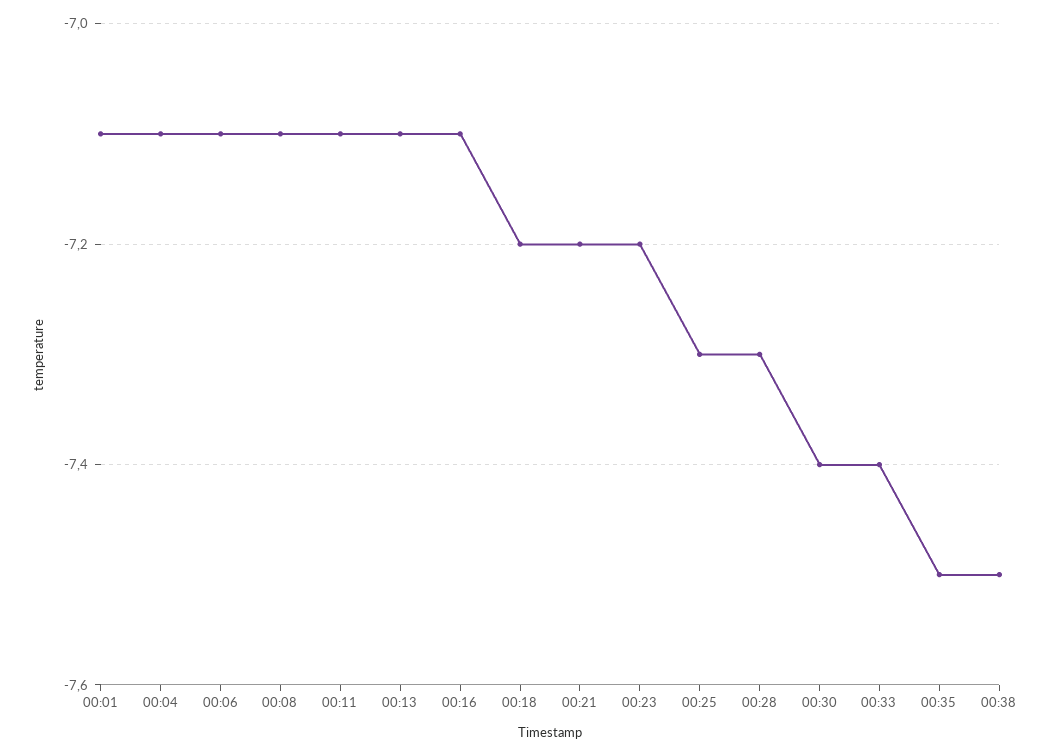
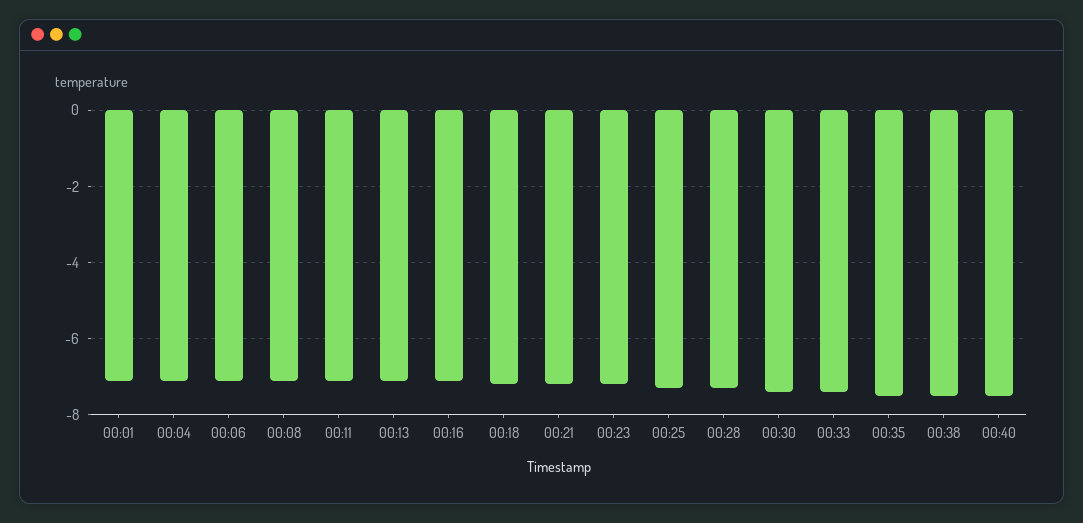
00:40: none -> -7.5

